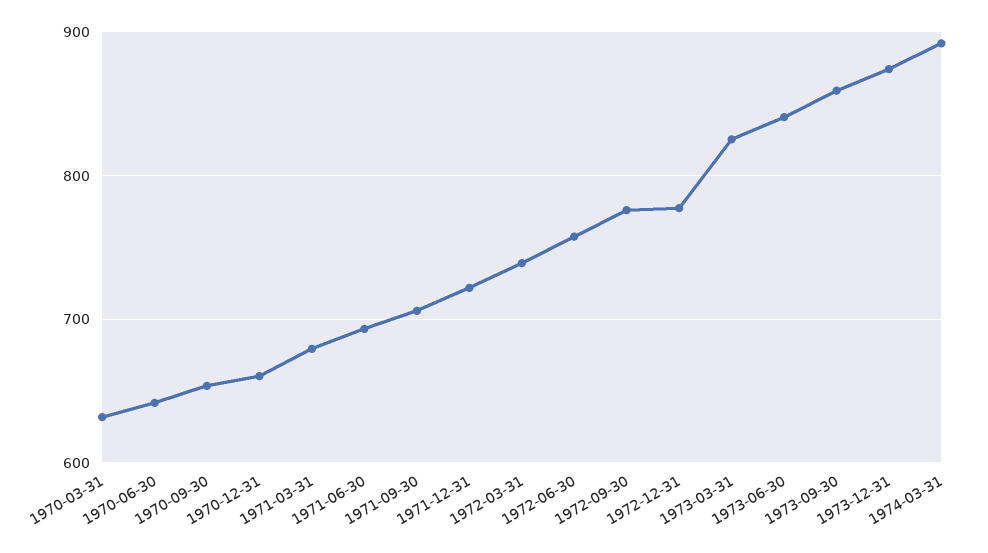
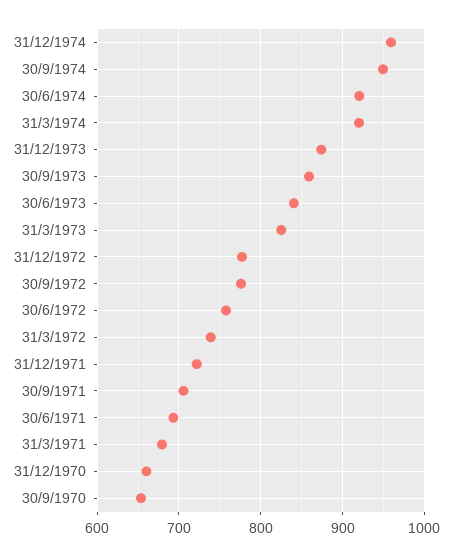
1970-03-31: 630 -> none
1970-06-30: 640 -> none
1974-03-31: 890 -> 920
31/12/1974: none -> 960
30/9/1974: none -> 950
30/6/1974: none -> 920

